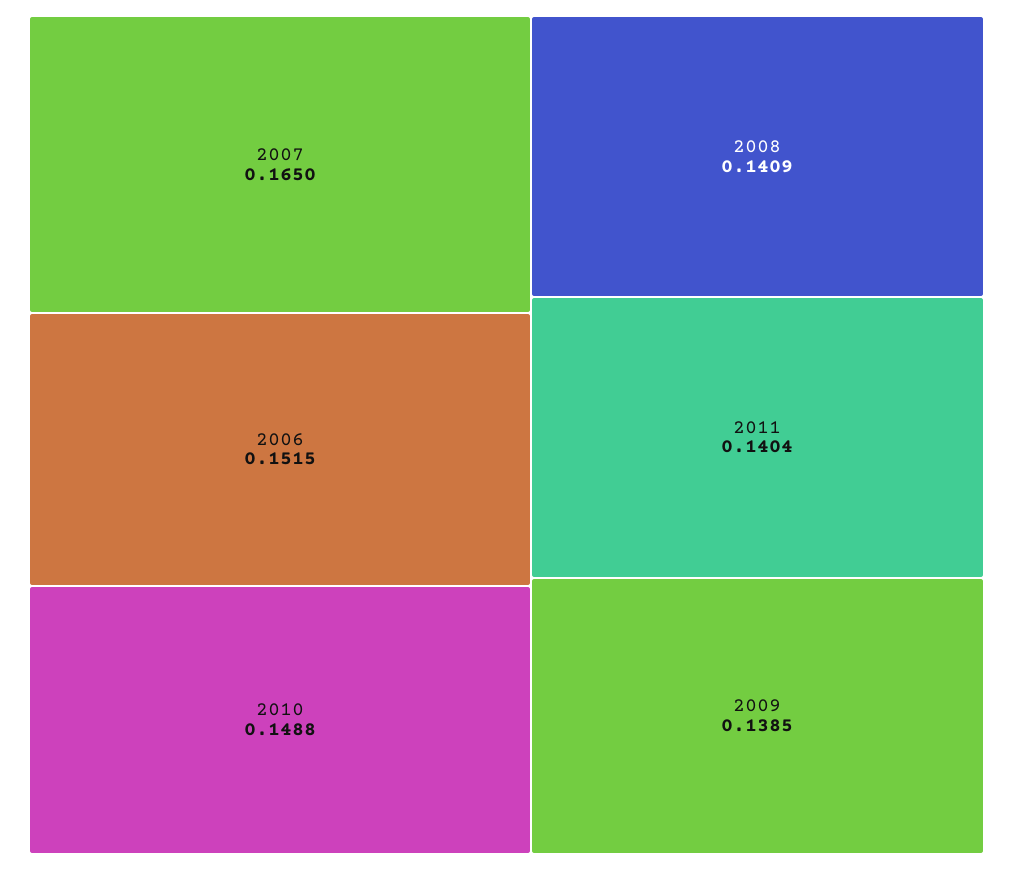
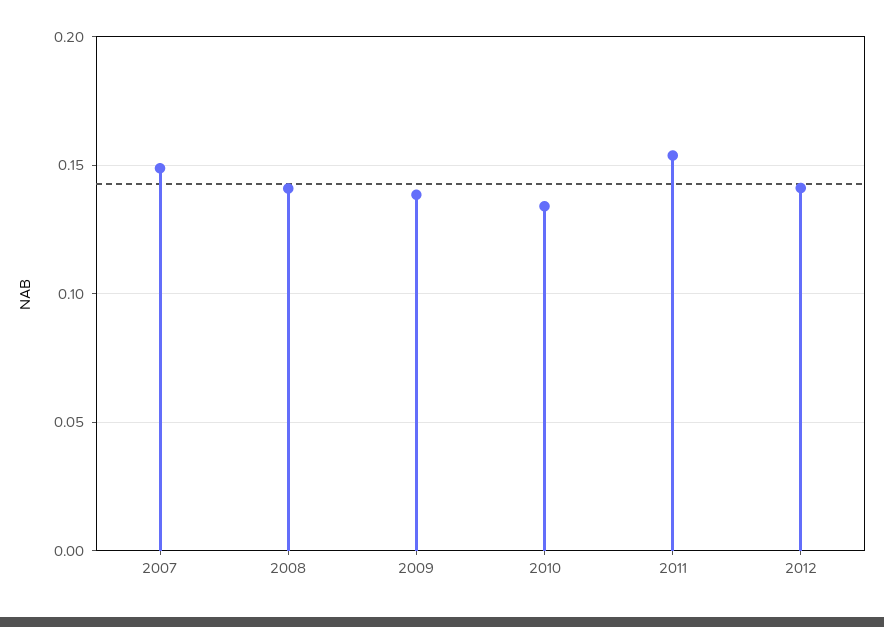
2007: 0.165 -> 0.15
2006: 0.1515 -> none
2010: 0.1488 -> 0.135
2011: 0.1404 -> 0.155
2012: none -> 0.14

